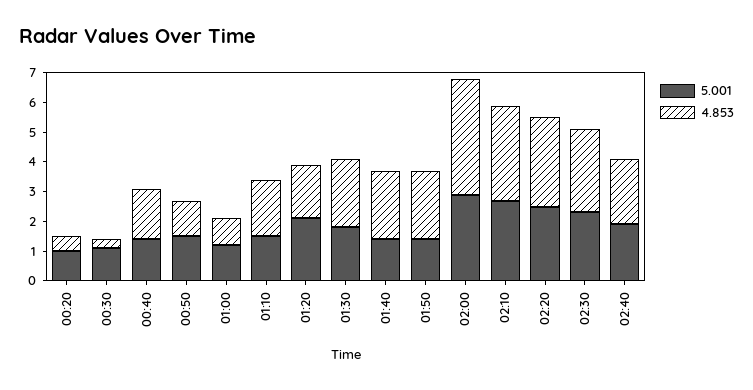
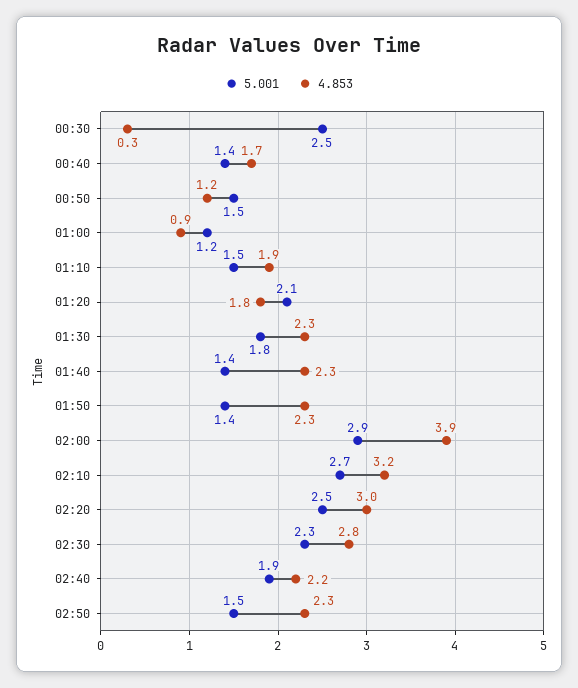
5.001, 00:20: 1 -> none
4.853, 00:20: 0.5 -> none
5.001, 00:30: 1 -> 2.5
5.001, 02:50: none -> 1.5
4.853, 02:50: none -> 2.3

